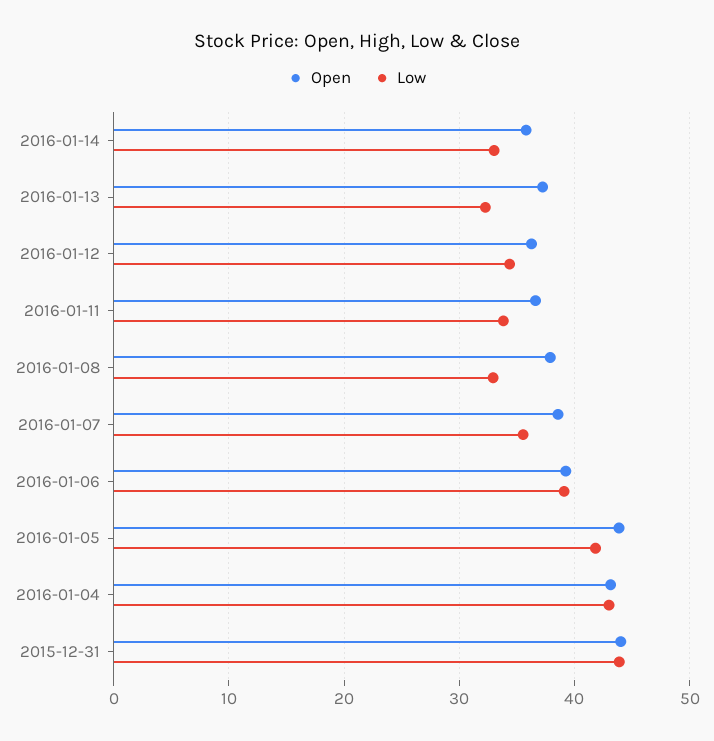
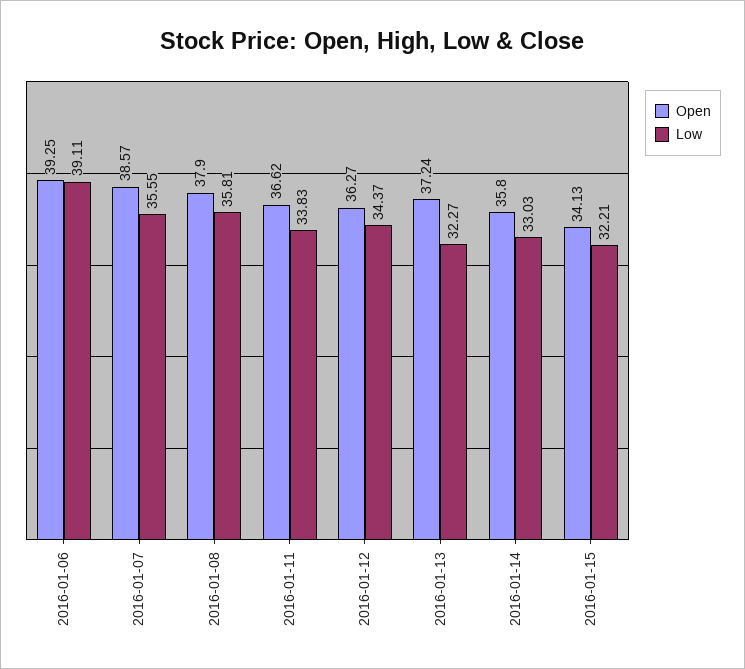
Low, 2016-01-08: 33 -> 35.81
Open, 2016-01-05: 44 -> none
Low, 2016-01-05: 42 -> none
Open, 2016-01-04: 43 -> none
Low, 2016-01-04: 43 -> none
Open, 2015-12-31: 44 -> none
Low, 2015-12-31: 44 -> none
Open, 2016-01-15: none -> 34.13
Low, 2016-01-15: none -> 32.21

